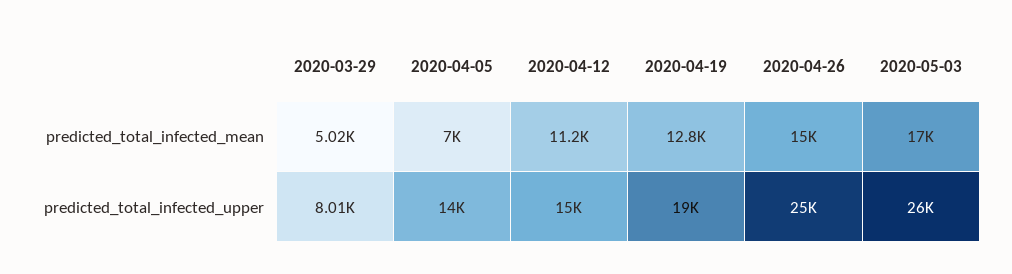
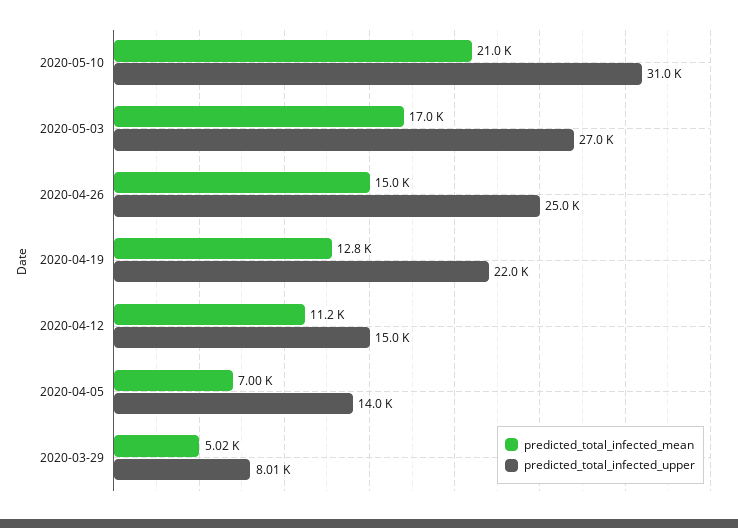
predicted_total_infected_upper, 2020-04-19: 19000 -> 22000
predicted_total_infected_upper, 2020-05-03: 26000 -> 27000
predicted_total_infected_mean, 2020-05-10: none -> 21000
predicted_total_infected_upper, 2020-05-10: none -> 31000

